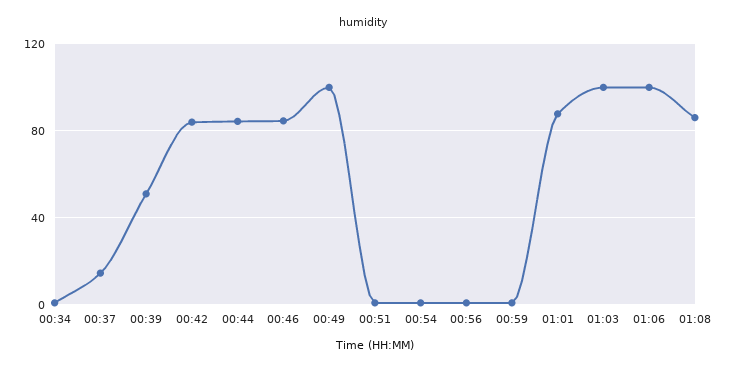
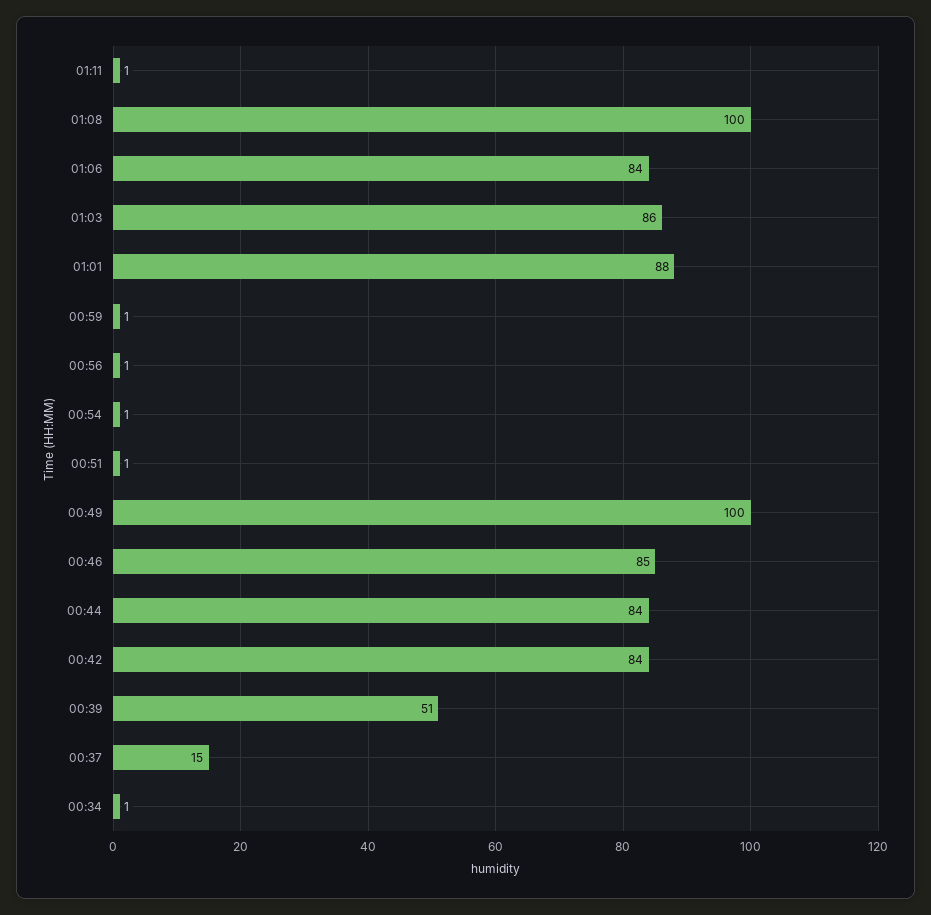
01:03: 100 -> 86
01:06: 100 -> 84
01:08: 85 -> 100
01:11: none -> 1

